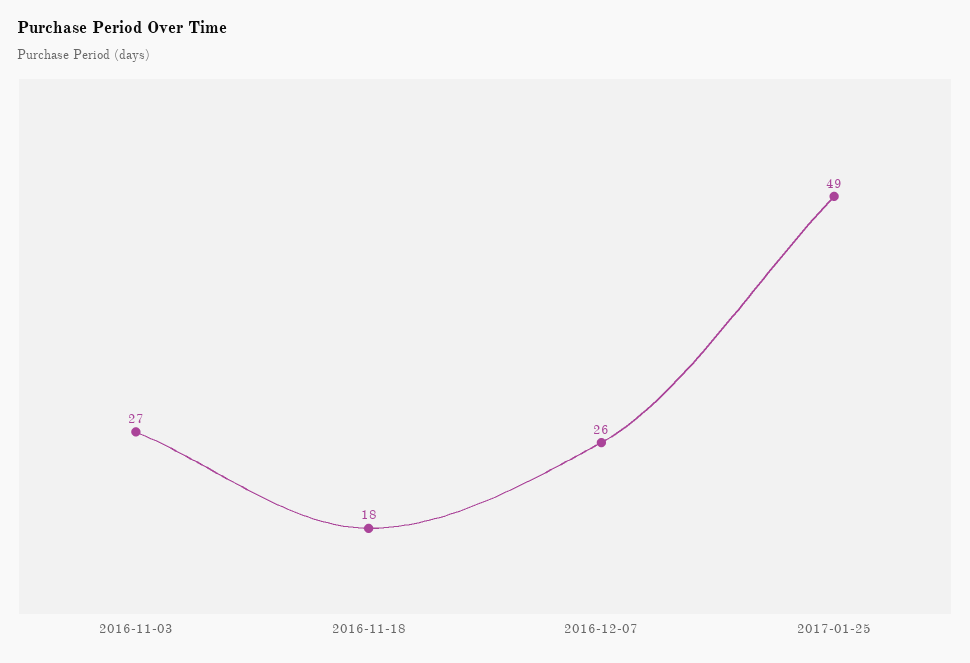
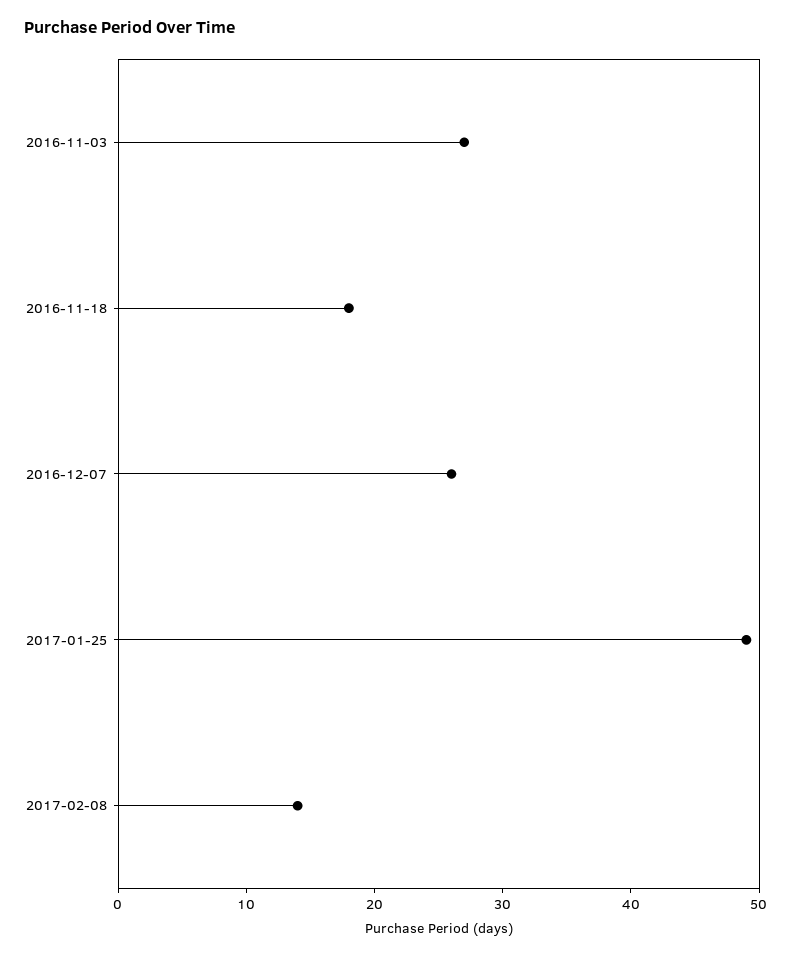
2017-02-08: none -> 14

